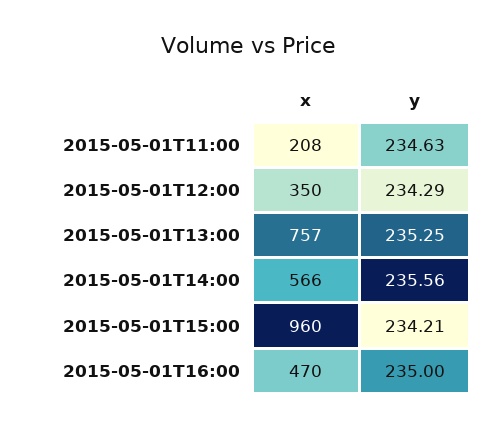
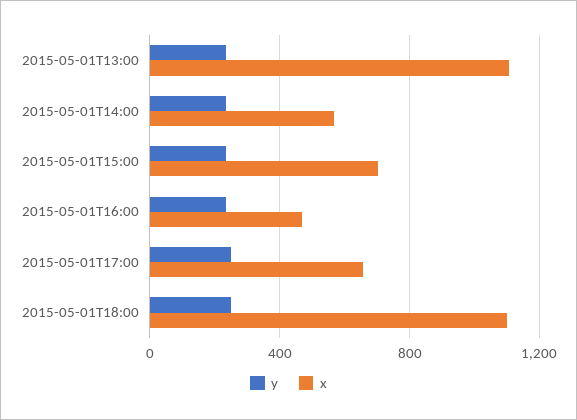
x, 2015-05-01T11:00: 208 -> none
y, 2015-05-01T11:00: 234.63 -> none
x, 2015-05-01T12:00: 350 -> none
y, 2015-05-01T12:00: 234.29 -> none
x, 2015-05-01T13:00: 757 -> 1100
x, 2015-05-01T15:00: 960 -> 700
y, 2015-05-01T17:00: none -> 250
x, 2015-05-01T17:00: none -> 650
y, 2015-05-01T18:00: none -> 250
x, 2015-05-01T18:00: none -> 1100

